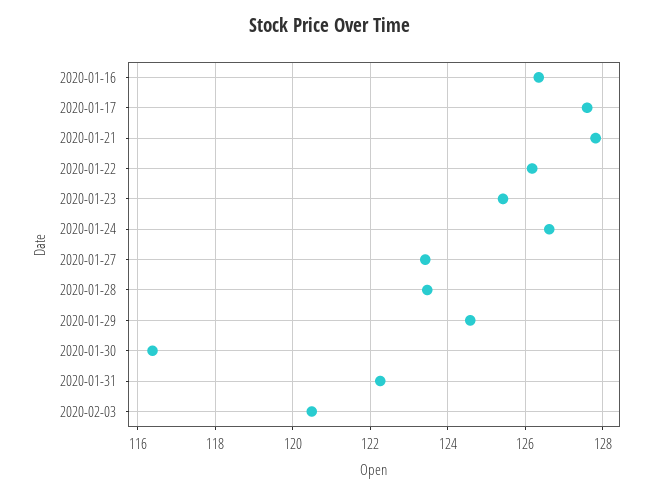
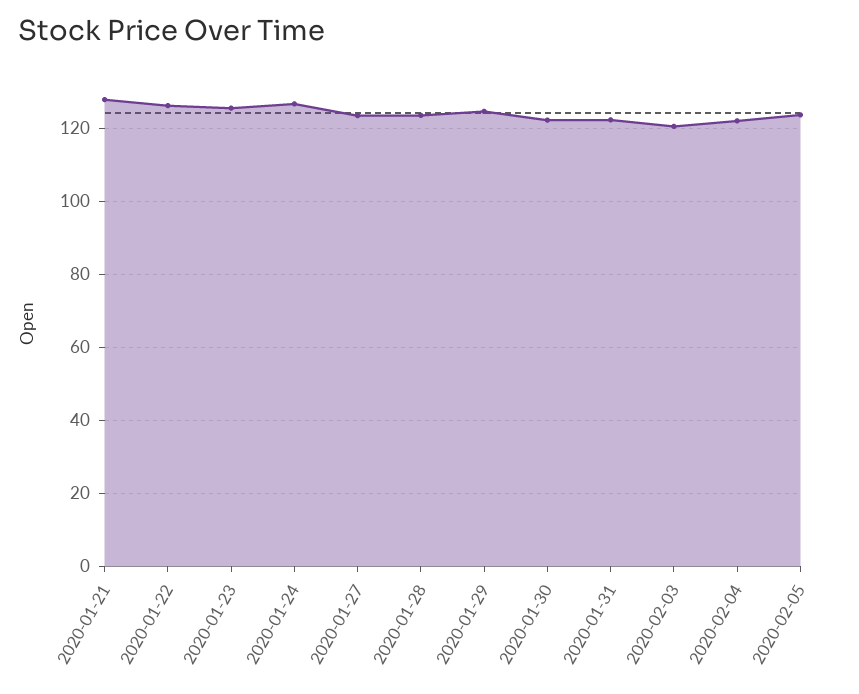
2020-01-16: 126.4 -> none
2020-01-17: 127.6 -> none
2020-01-30: 116.4 -> 122
2020-02-04: none -> 122
2020-02-05: none -> 124

